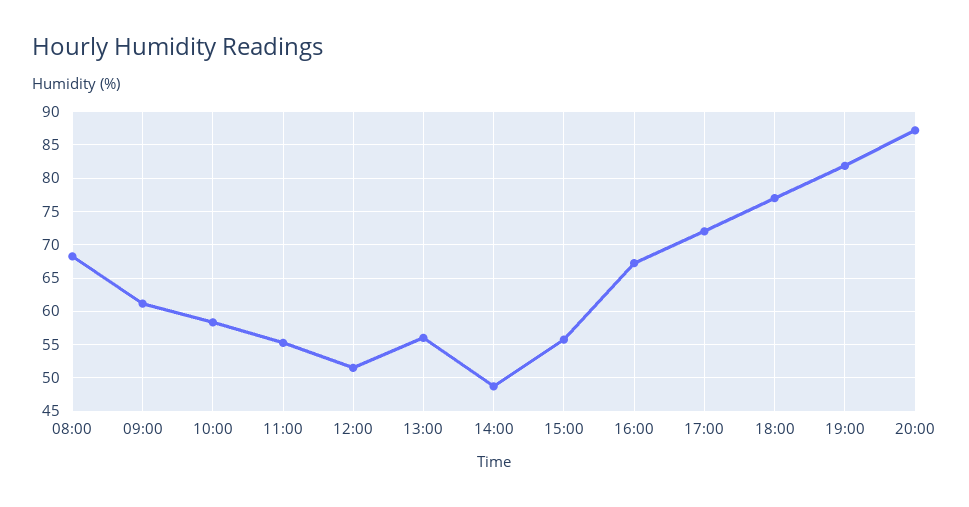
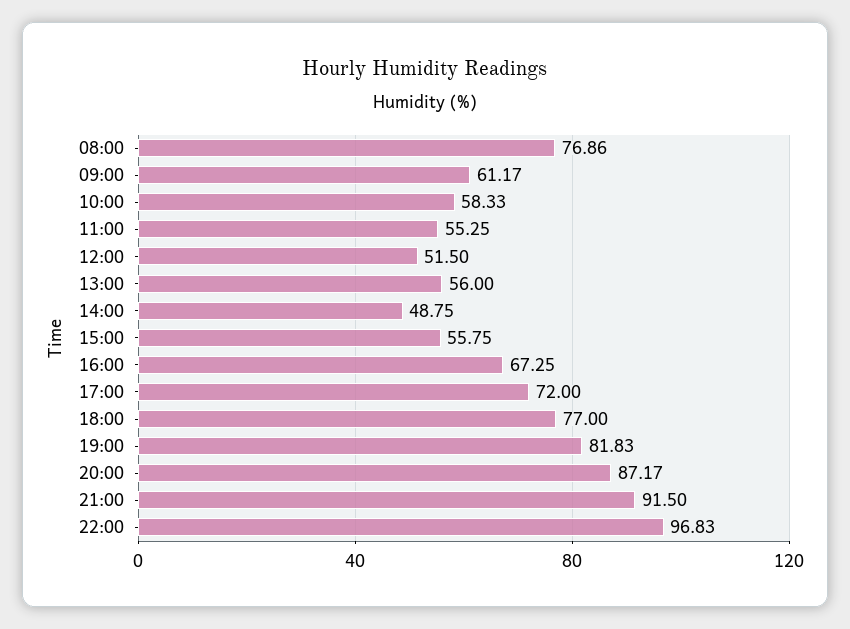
08:00: 68 -> 76.86
21:00: none -> 91.5
22:00: none -> 96.83

